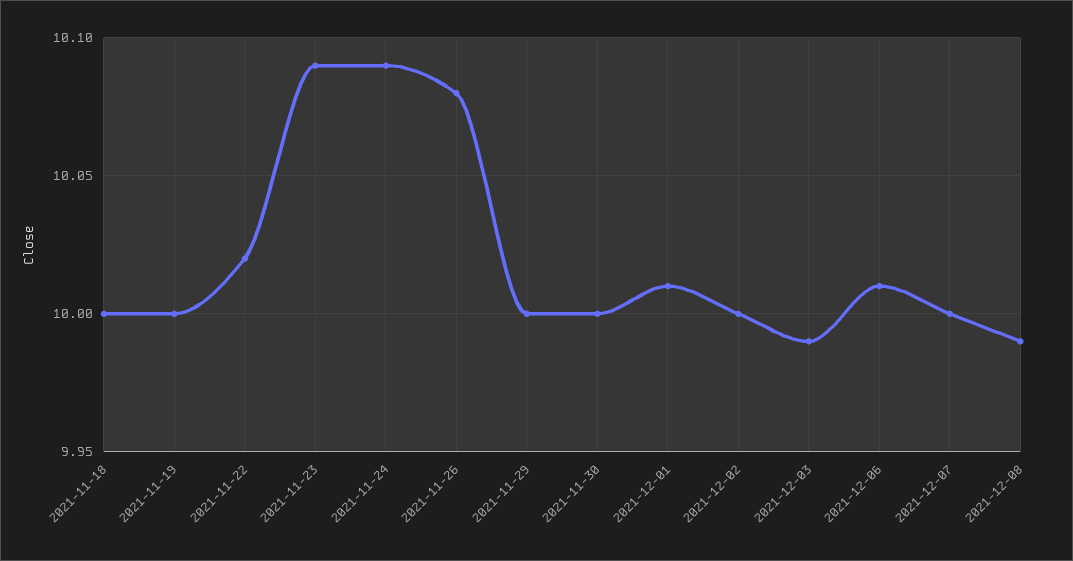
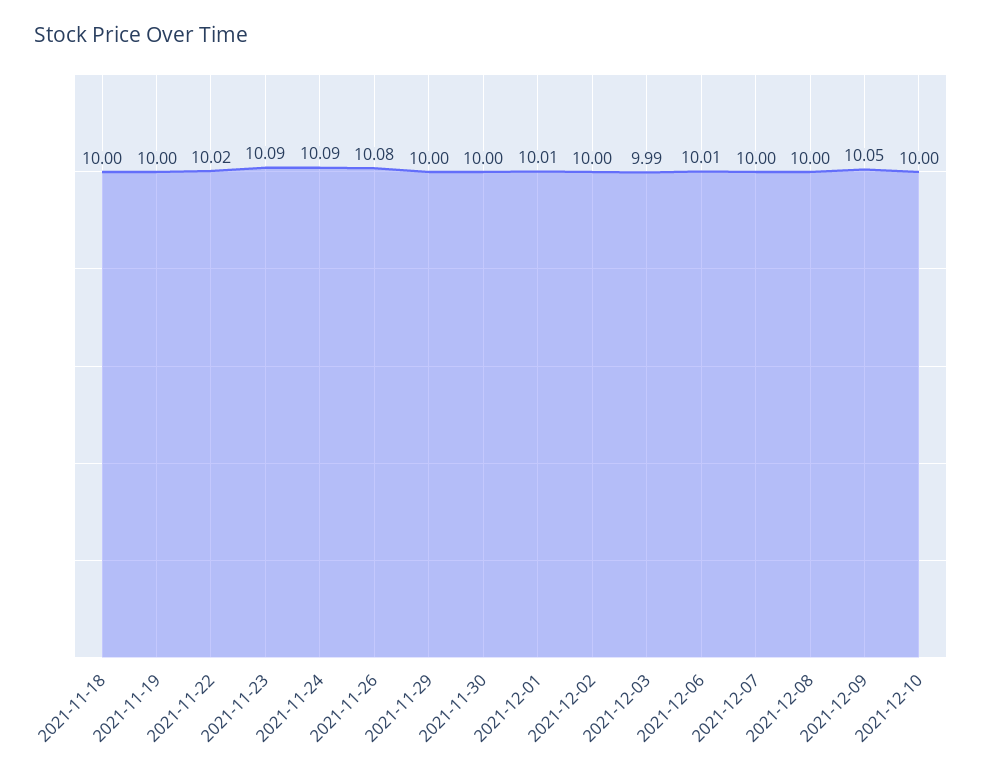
2021-12-08: 9.99 -> 10
2021-12-09: none -> 10.05
2021-12-10: none -> 10

